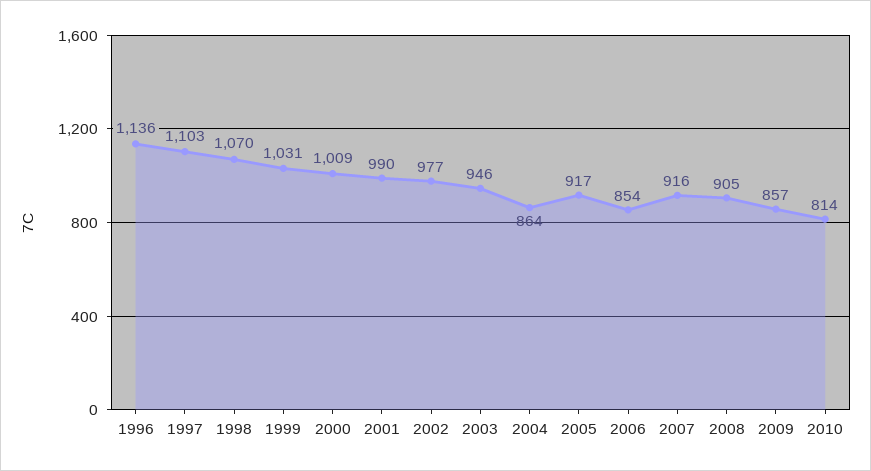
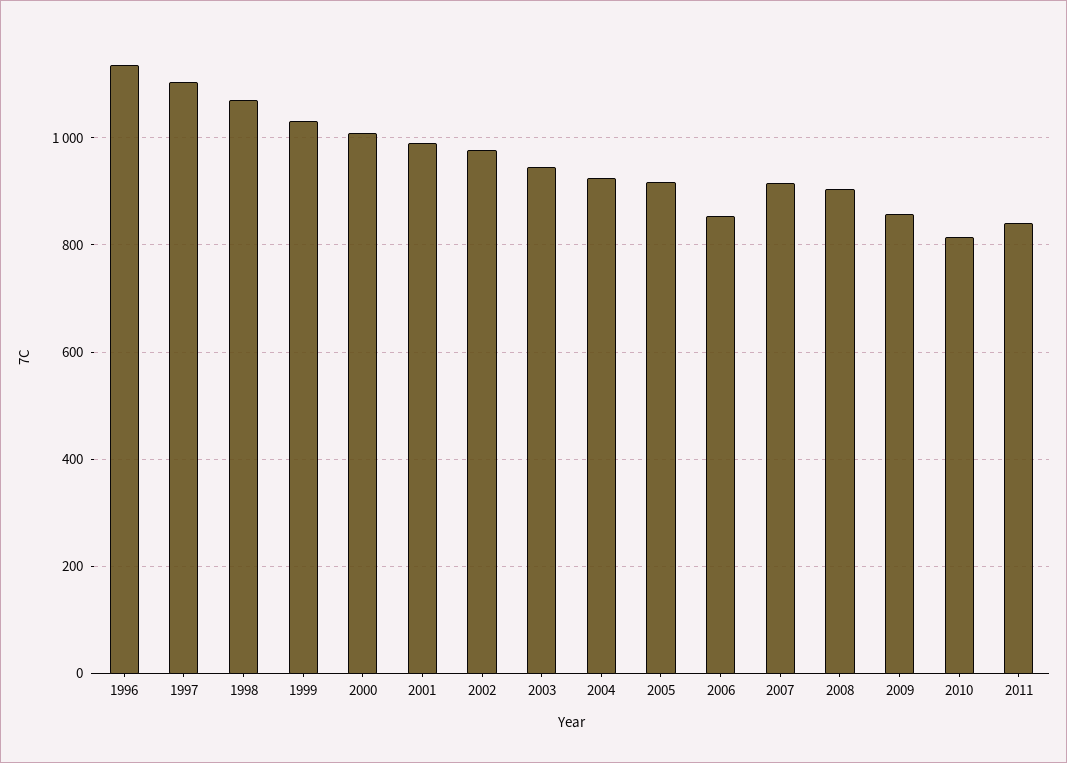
2004: 864 -> 920
2011: none -> 840

